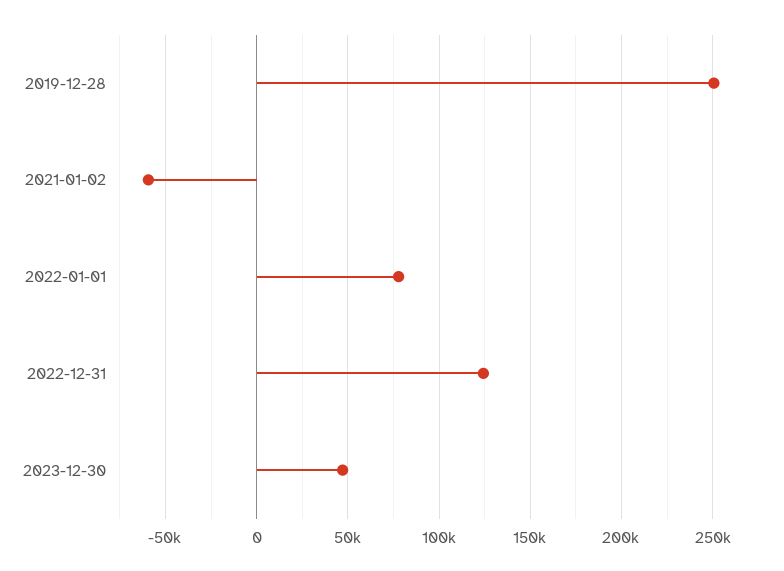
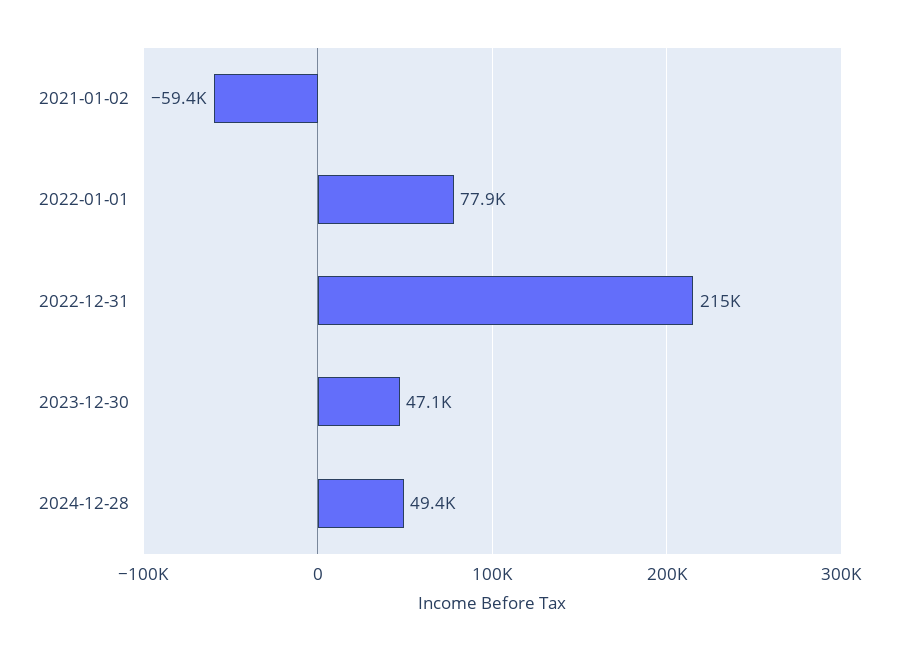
2019-12-28: 250000 -> none
2022-12-31: 125000 -> 215000
2024-12-28: none -> 49400

